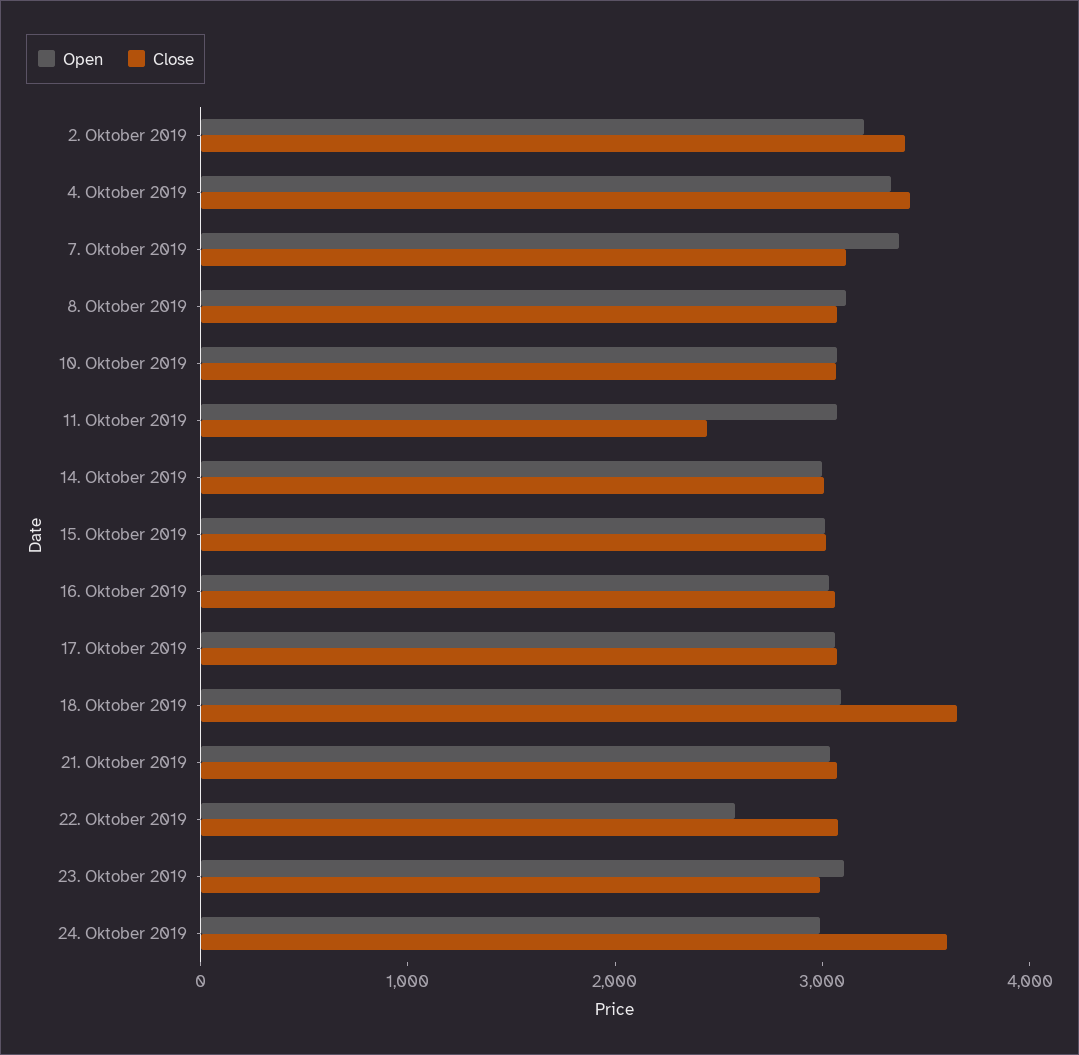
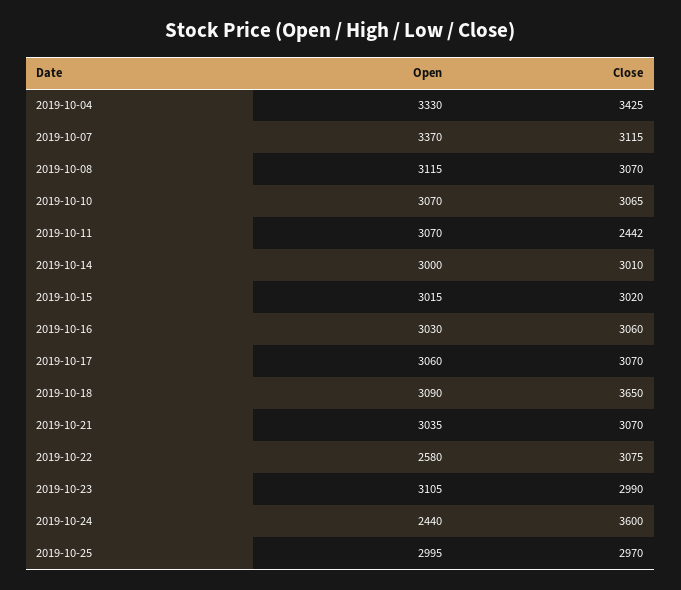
Open, 2. Oktober 2019: 3200 -> none
Close, 2. Oktober 2019: 3400 -> none
Open, 24. Oktober 2019: 3000 -> 2440
Open, 2019-10-25: none -> 2995
Close, 2019-10-25: none -> 2970

